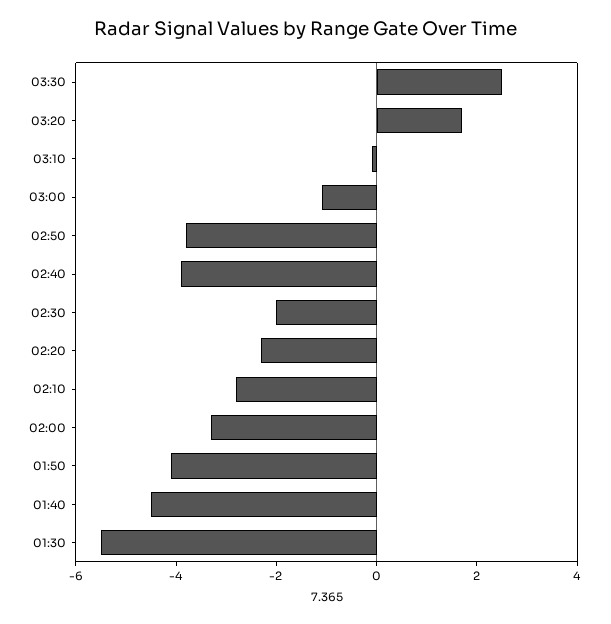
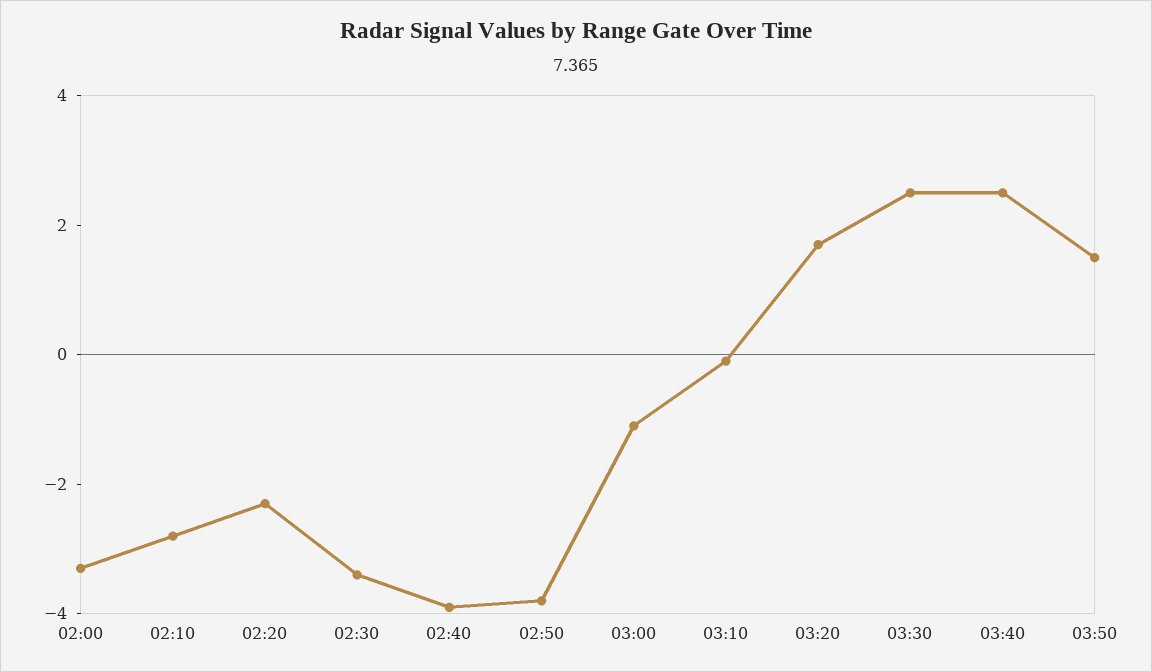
02:30: -2 -> -3.5
01:50: -4 -> none
01:40: -4.5 -> none
01:30: -5.5 -> none
03:40: none -> 2.5
03:50: none -> 1.5

